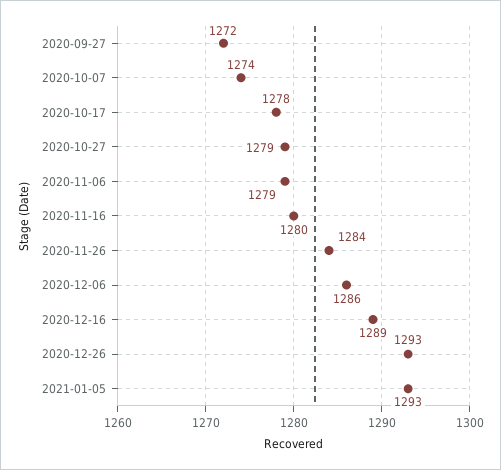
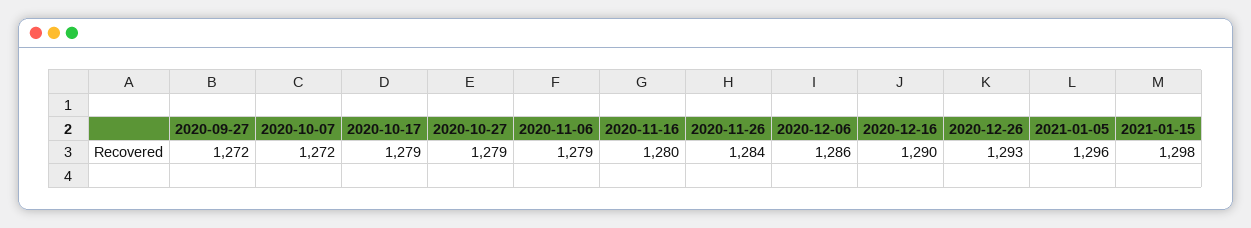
2020-10-07: 1274 -> 1272
2020-10-17: 1278 -> 1279
2020-12-16: 1289 -> 1290
2021-01-05: 1293 -> 1296
2021-01-15: none -> 1298

